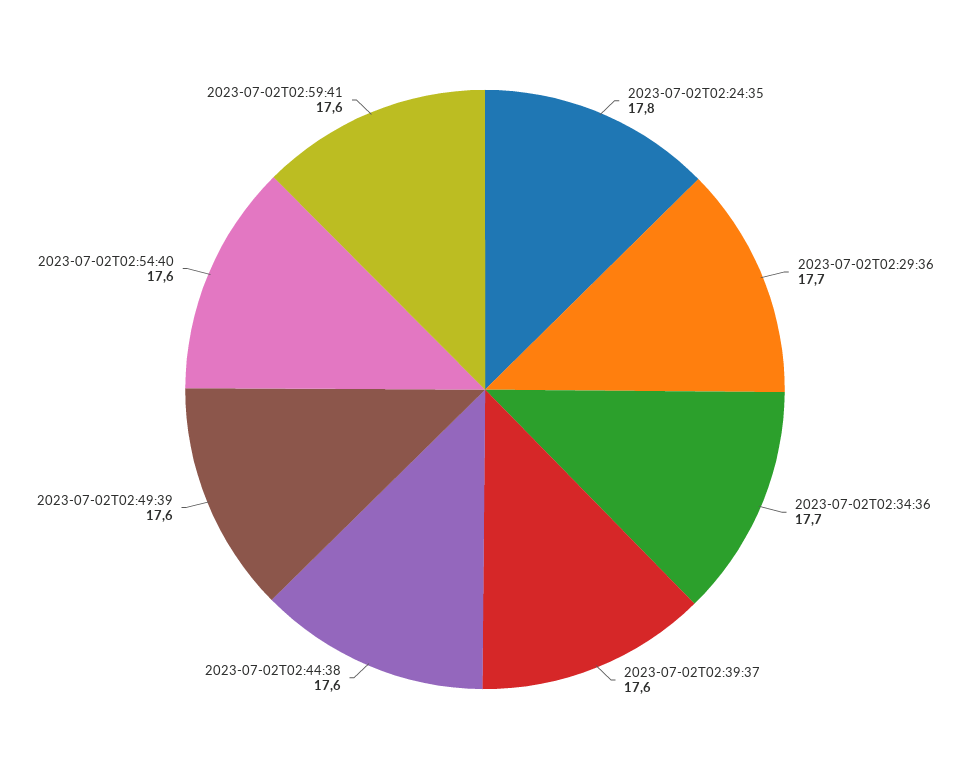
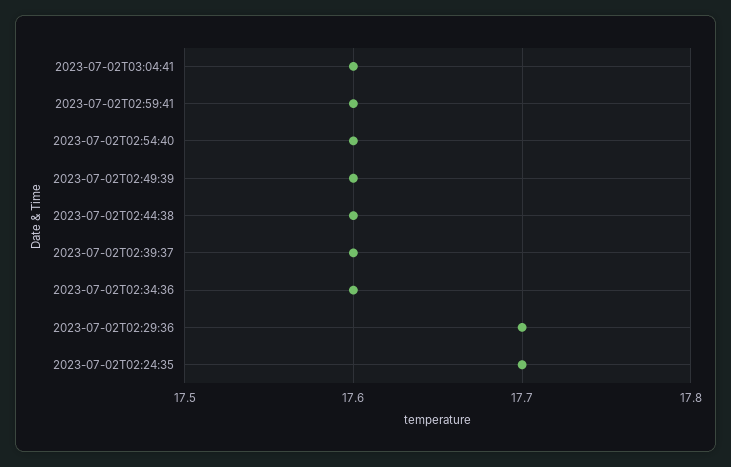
2023-07-02T02:24:35: 17.8 -> 17.7
2023-07-02T02:34:36: 17.7 -> 17.6
2023-07-02T03:04:41: none -> 17.6

